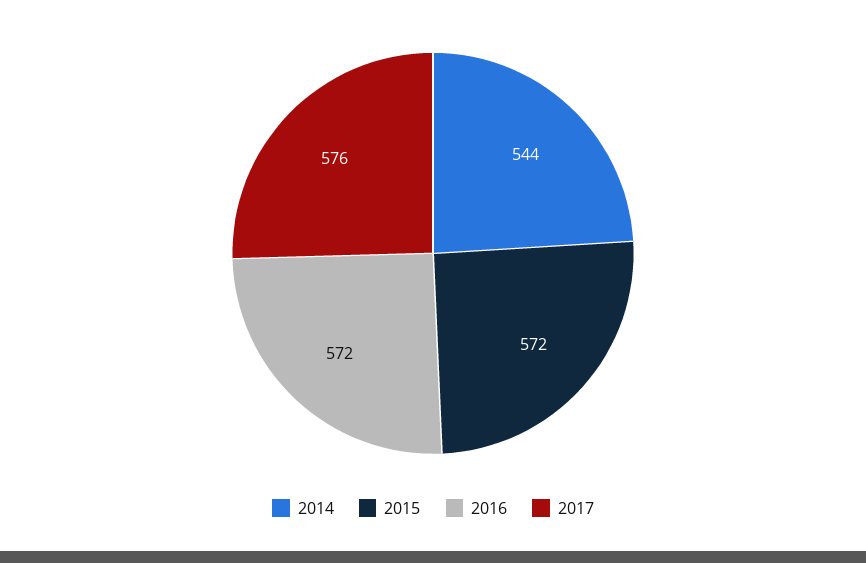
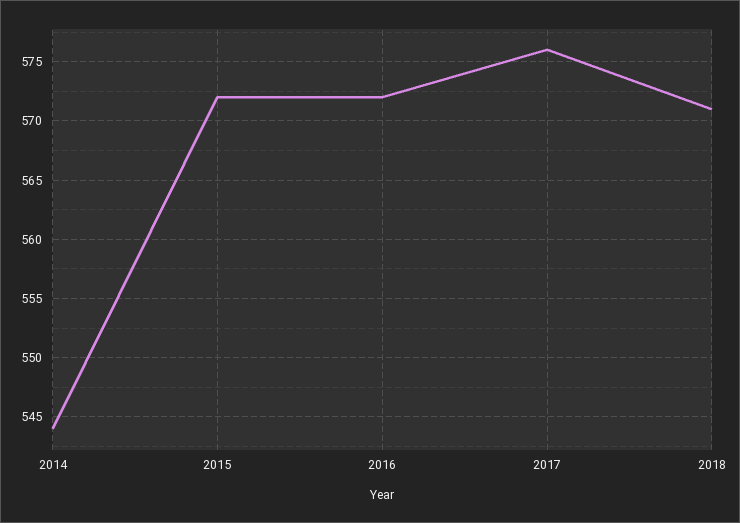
2018: none -> 571

